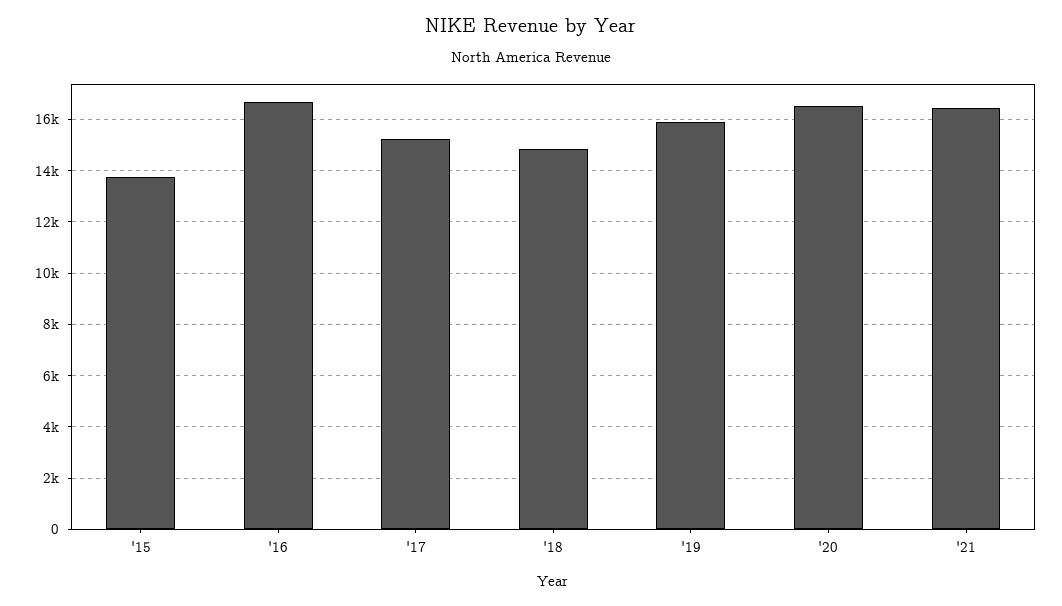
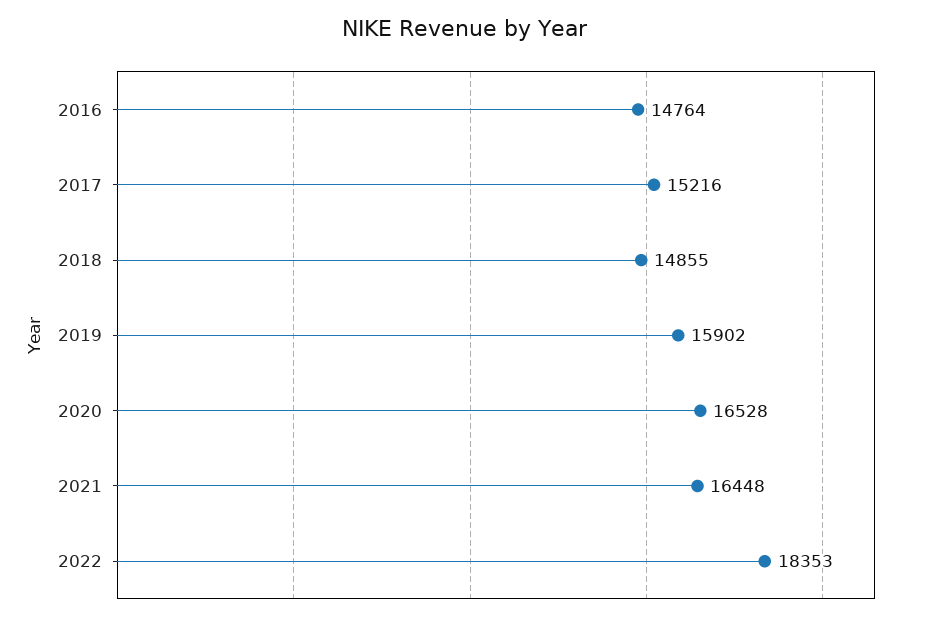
'15: 13750 -> none
'16: 16750 -> 14764
2022: none -> 18353

